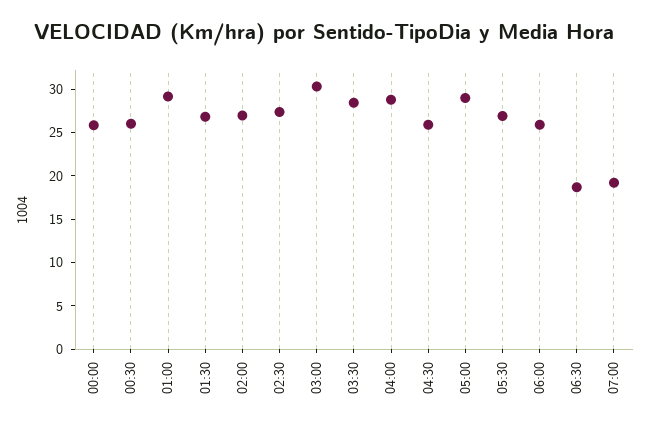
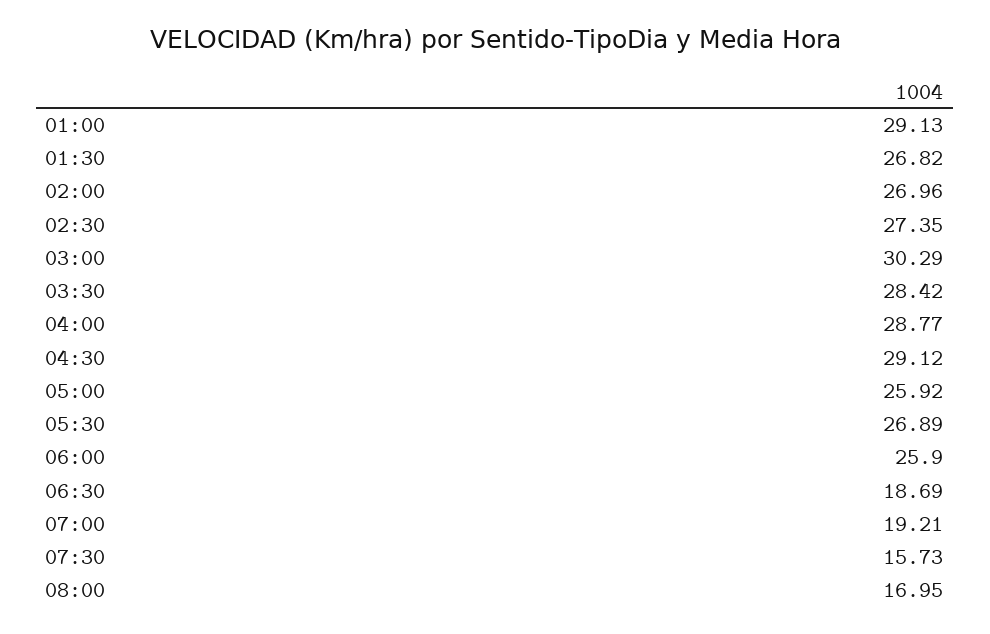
00:00: 26 -> none
00:30: 26 -> none
04:30: 26 -> 29.12
05:00: 29 -> 25.92
07:30: none -> 15.73
08:00: none -> 16.95

